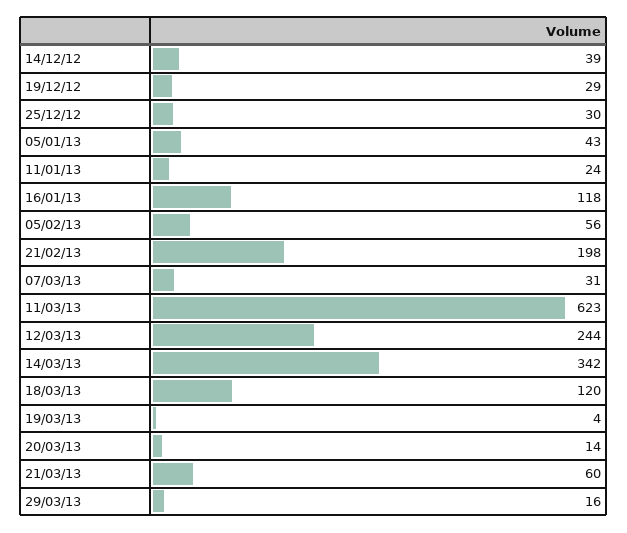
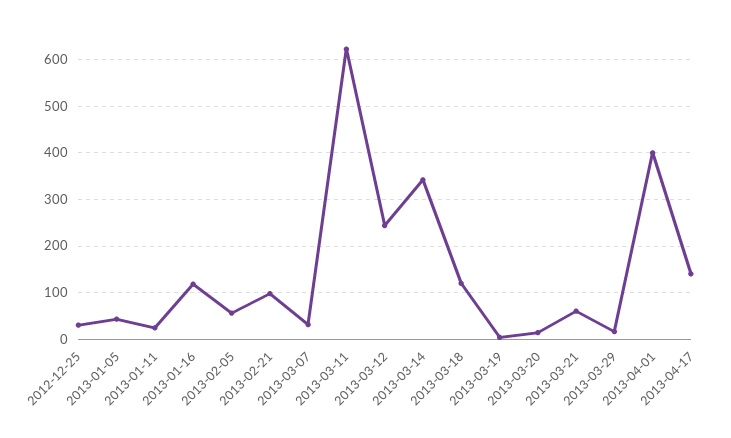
14/12/12: 39 -> none
19/12/12: 29 -> none
21/02/13: 198 -> 100
2013-04-01: none -> 400
2013-04-17: none -> 140

